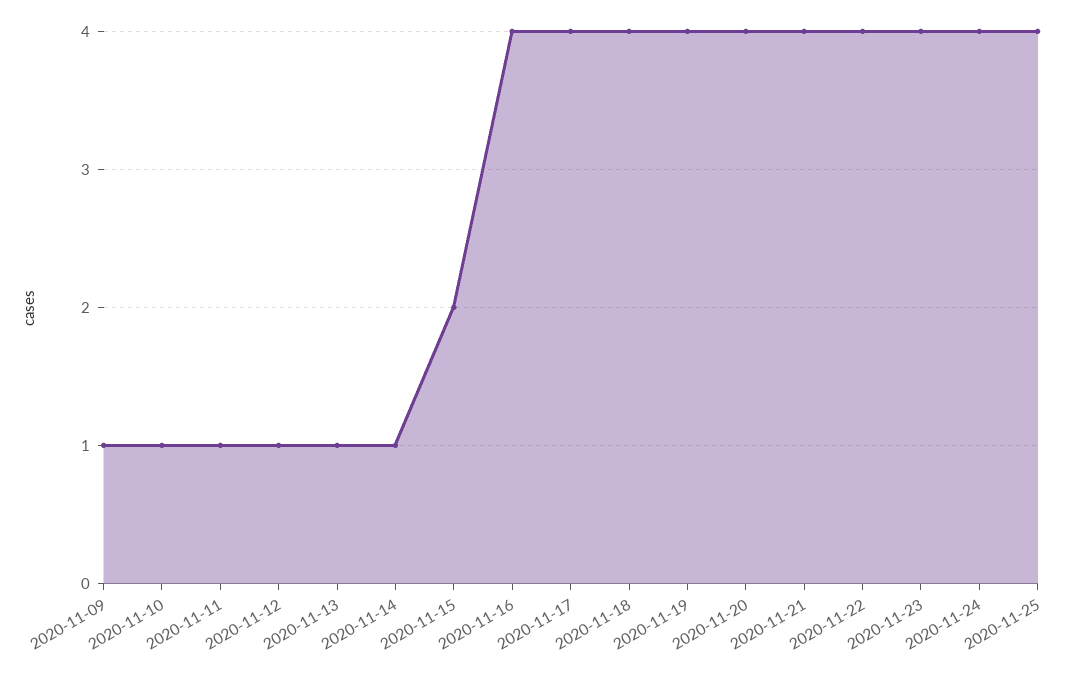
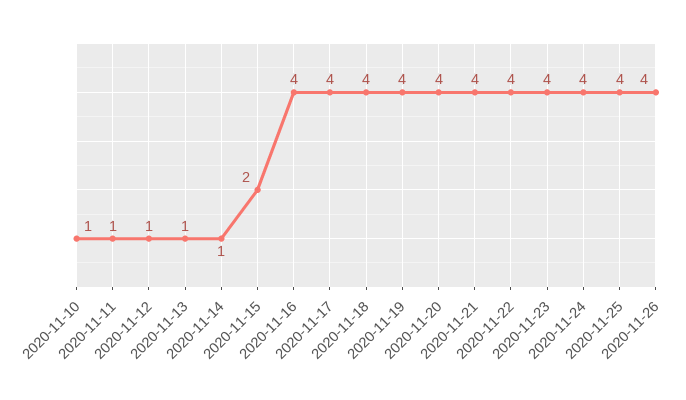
2020-11-09: 1 -> none
2020-11-26: none -> 4

